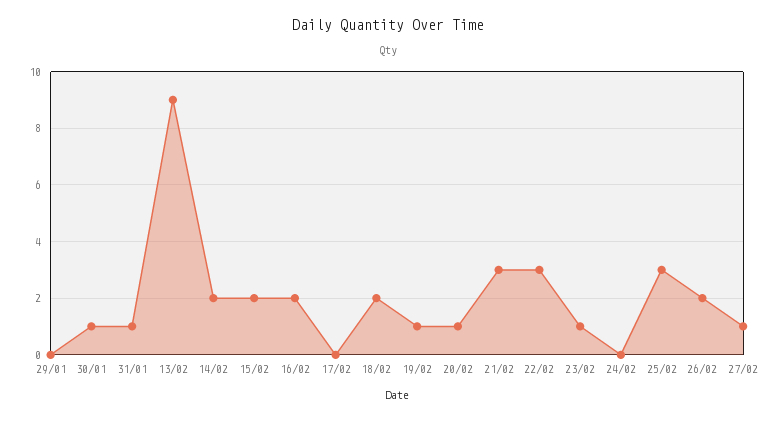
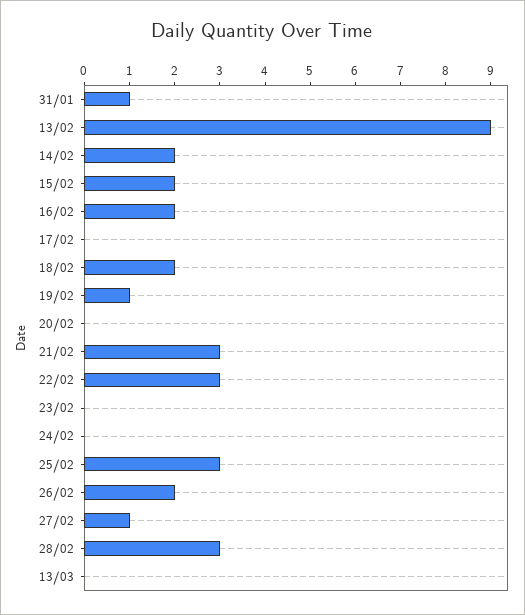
29/01: 0 -> none
30/01: 1 -> none
20/02: 1 -> 0
23/02: 1 -> 0
28/02: none -> 3
13/03: none -> 0

